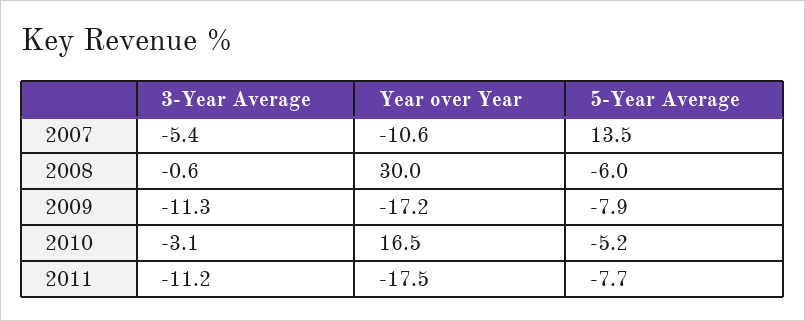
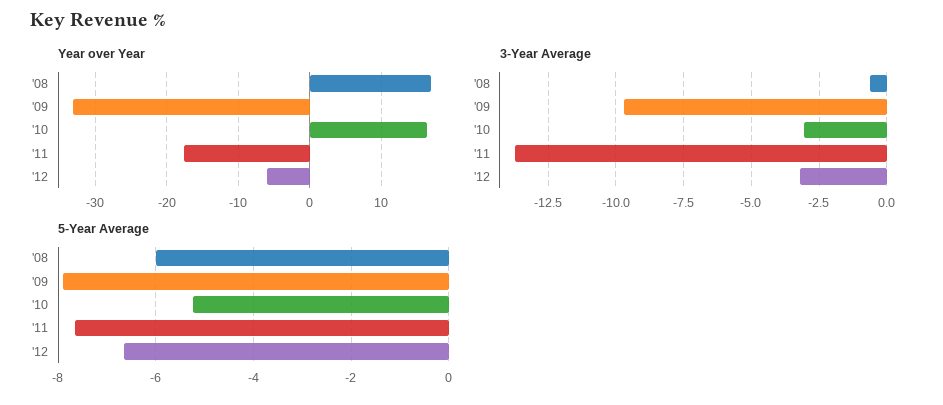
3-Year Average, 2007: -5.4 -> none
Year over Year, 2007: -10.6 -> none
5-Year Average, 2007: 13.5 -> none
Year over Year, 2008: 30 -> 17
3-Year Average, 2009: -11.3 -> -9.75
Year over Year, 2009: -17.2 -> -33
3-Year Average, 2011: -11.2 -> -13.75
Year over Year, '12: none -> -6
3-Year Average, '12: none -> -3.25
5-Year Average, '12: none -> -6.6

